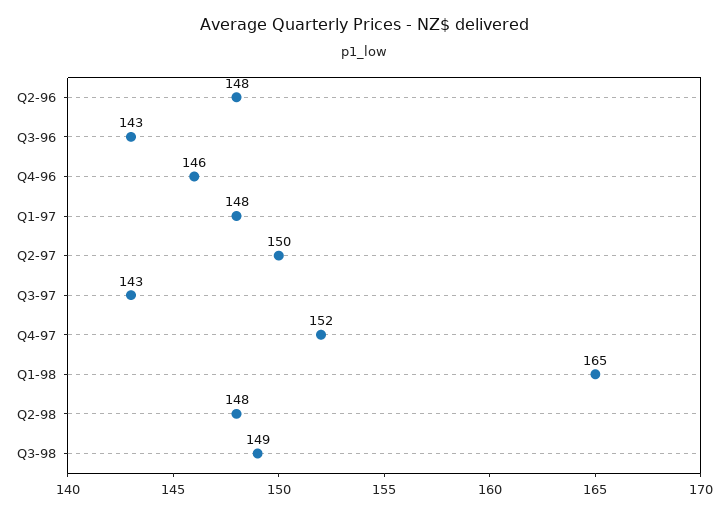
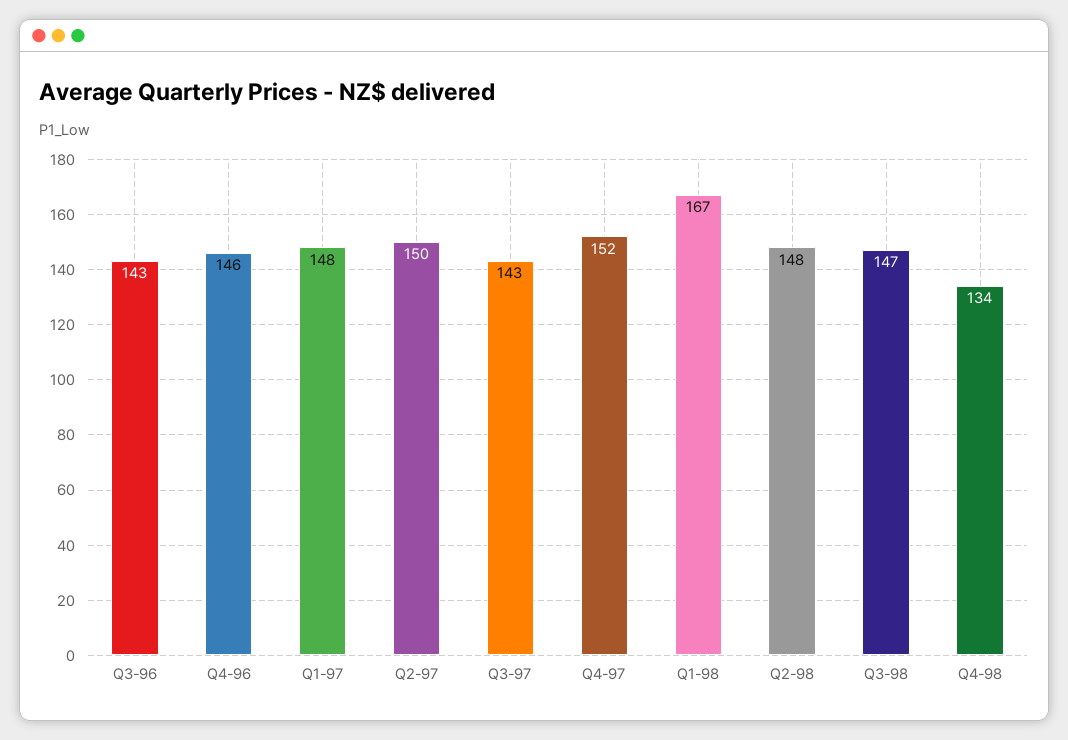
Q2-96: 148 -> none
Q1-98: 165 -> 167
Q3-98: 149 -> 147
Q4-98: none -> 134

